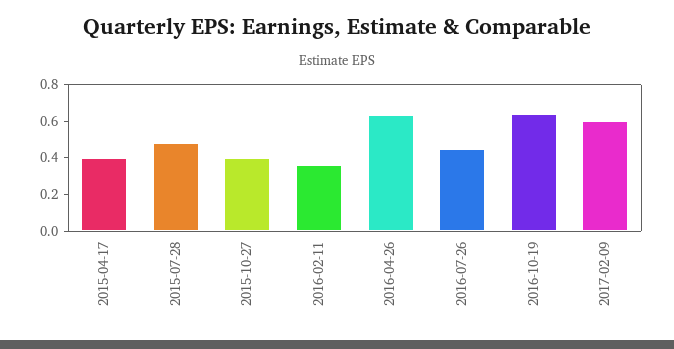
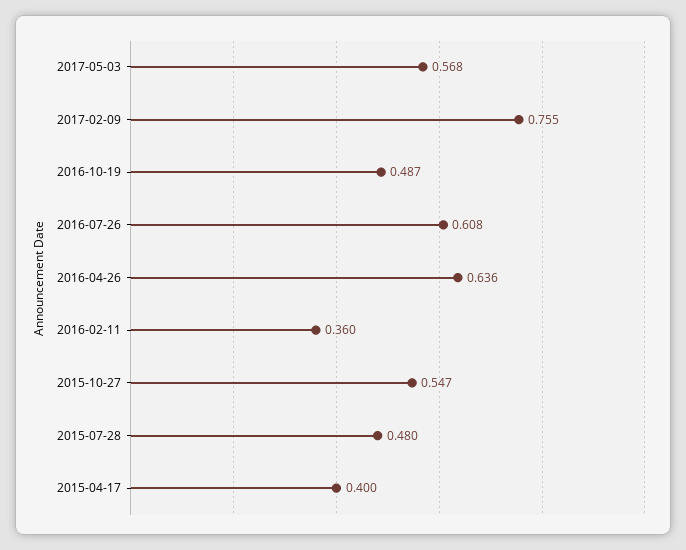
2015-10-27: 0.4 -> 0.547
2016-07-26: 0.45 -> 0.608
2016-10-19: 0.65 -> 0.487
2017-02-09: 0.6 -> 0.755
2017-05-03: none -> 0.568

